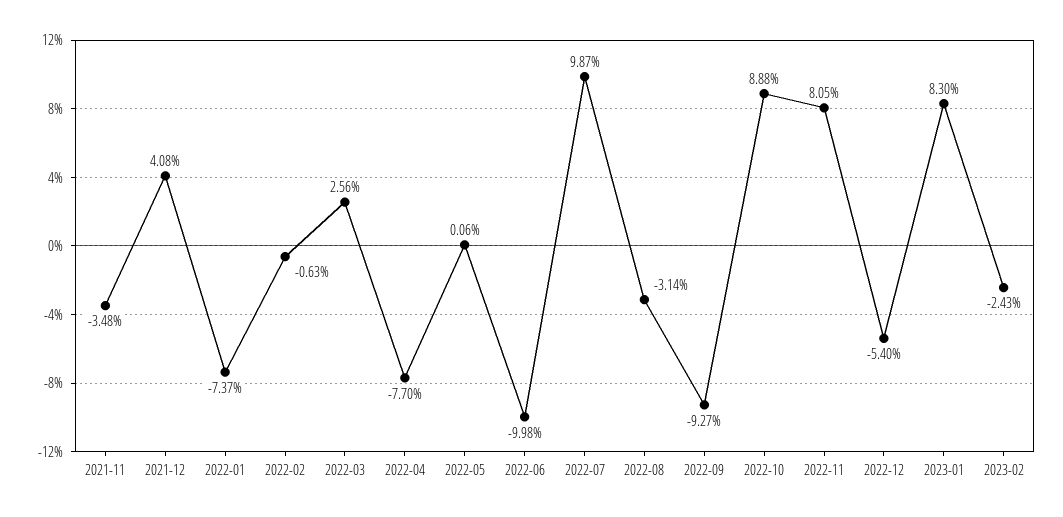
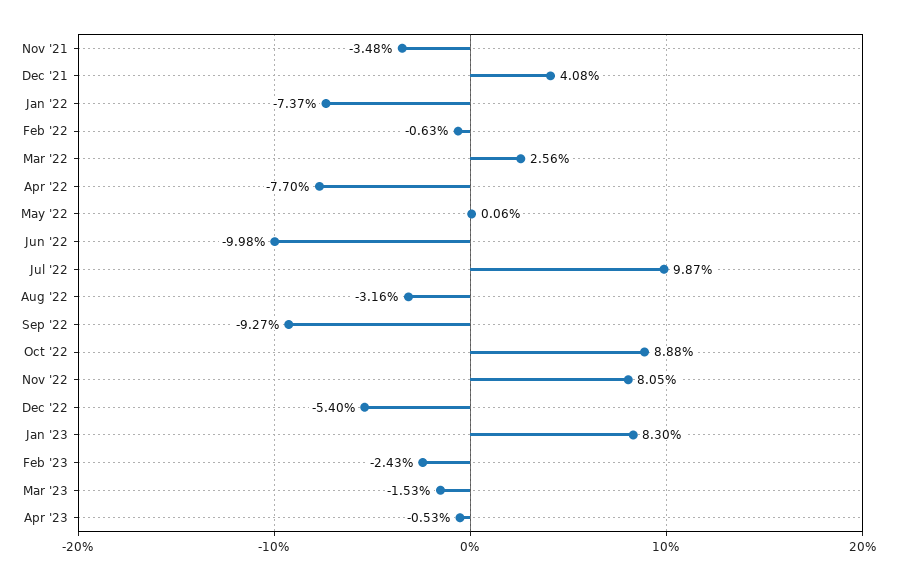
2022-08: -3.14 -> -3.16
Mar '23: none -> -1.53
Apr '23: none -> -0.53

